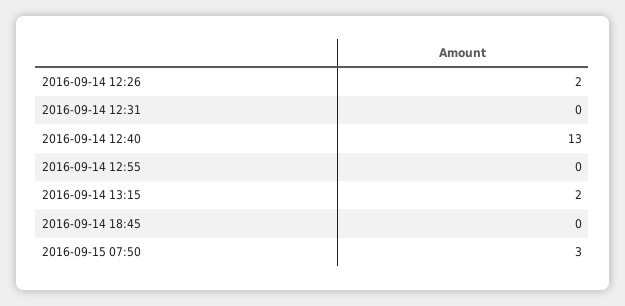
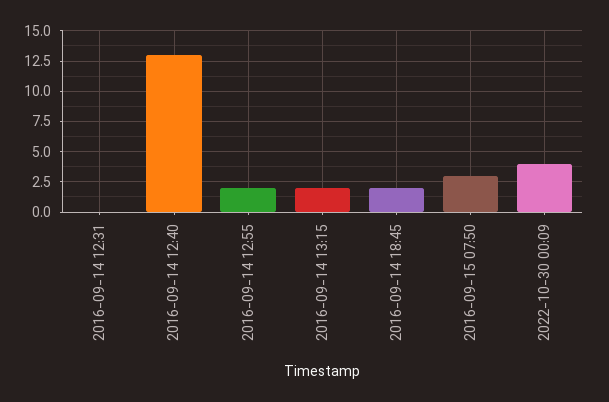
2016-09-14 12:26: 2 -> none
2016-09-14 12:55: 0 -> 2
2016-09-14 18:45: 0 -> 2
2022-10-30 00:09: none -> 4

